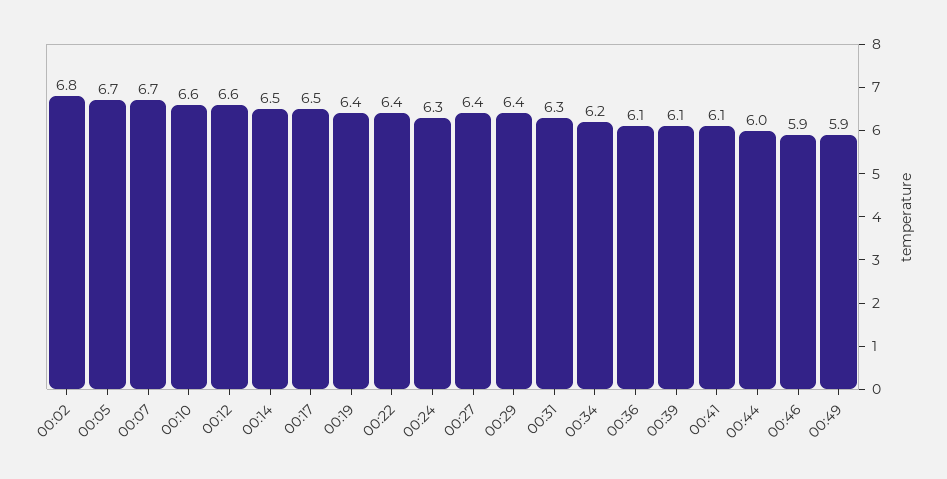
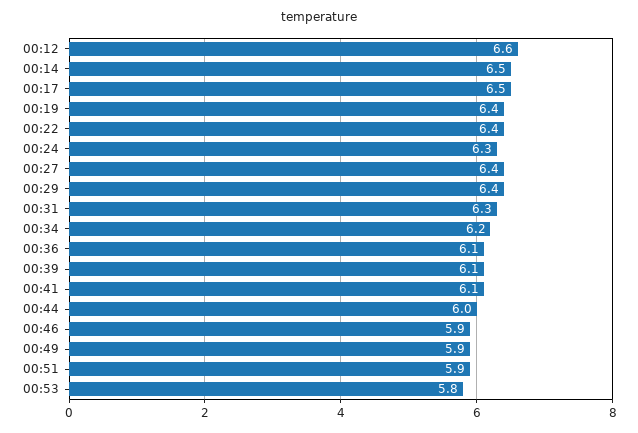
00:02: 6.8 -> none
00:05: 6.7 -> none
00:07: 6.7 -> none
00:10: 6.6 -> none
00:51: none -> 5.9
00:53: none -> 5.8

